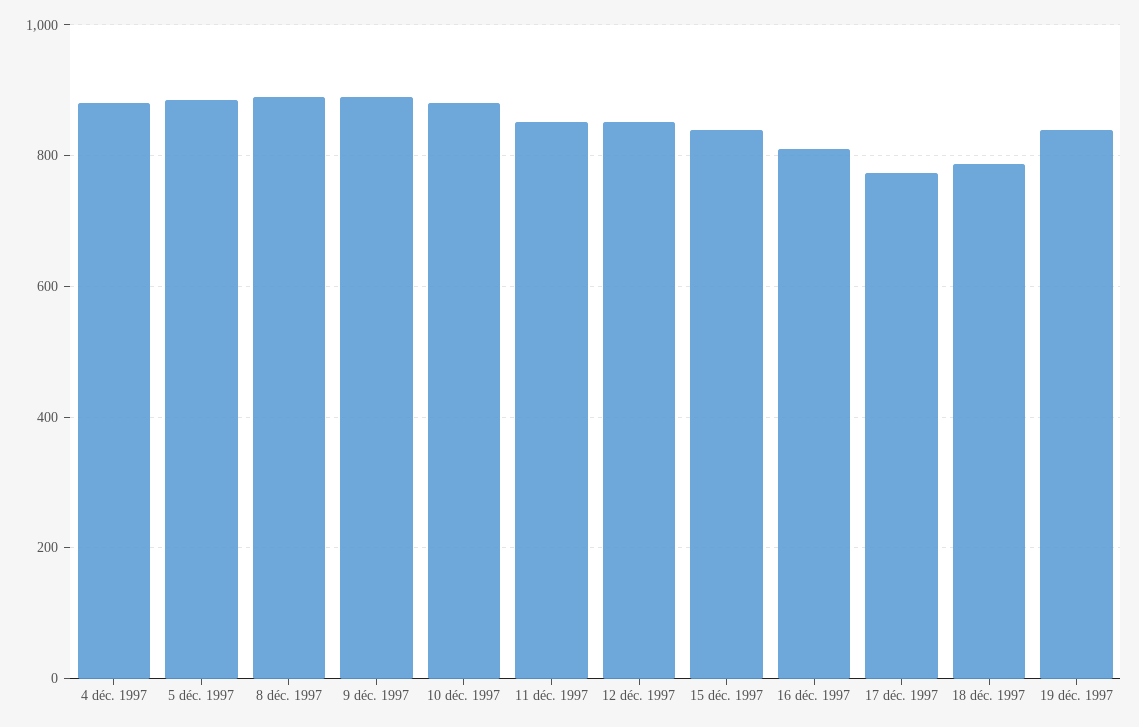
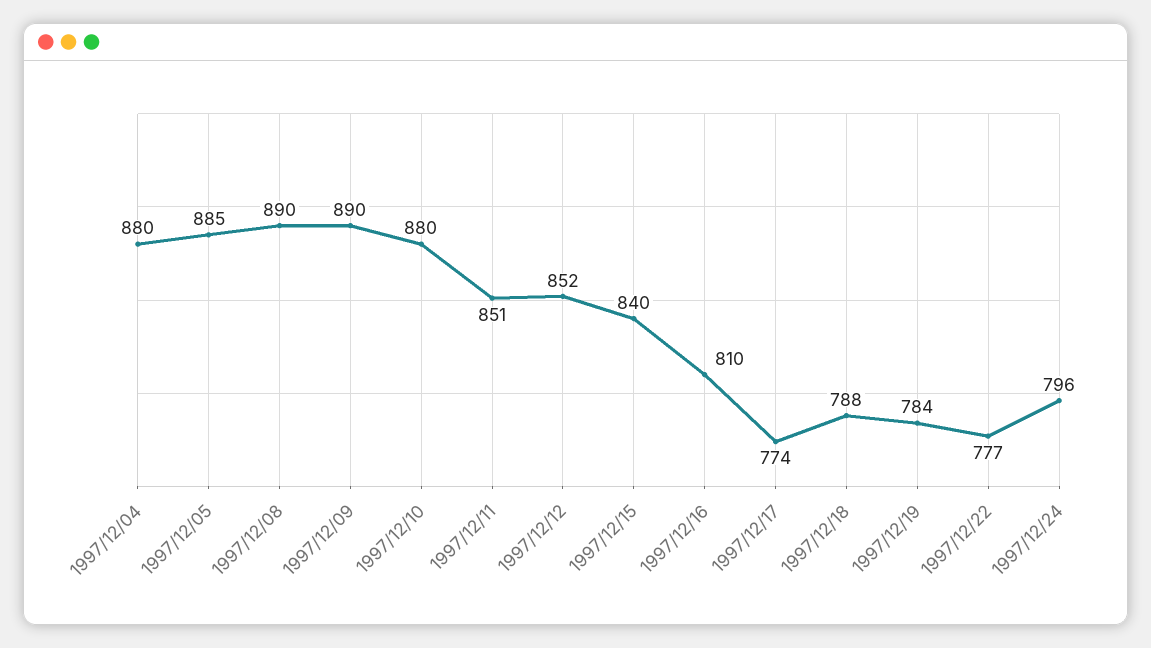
19 déc. 1997: 840 -> 784
1997/12/22: none -> 777
1997/12/24: none -> 796

